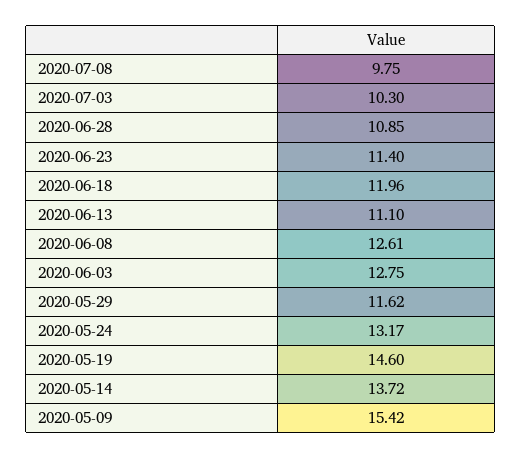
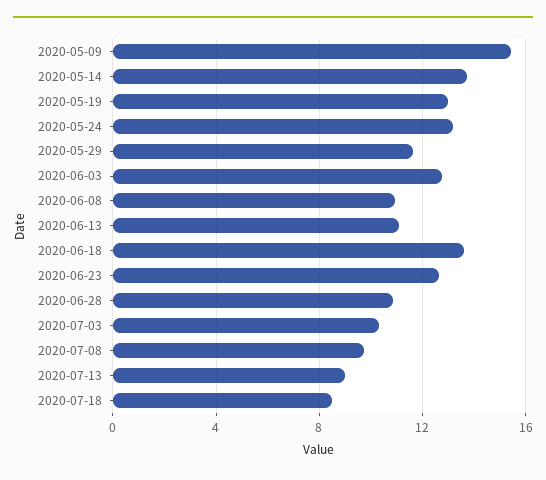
2020-06-23: 11.4 -> 12.5
2020-06-18: 11.96 -> 13.5
2020-06-08: 12.61 -> 11
2020-05-19: 14.6 -> 13
2020-07-13: none -> 9
2020-07-18: none -> 8.5

